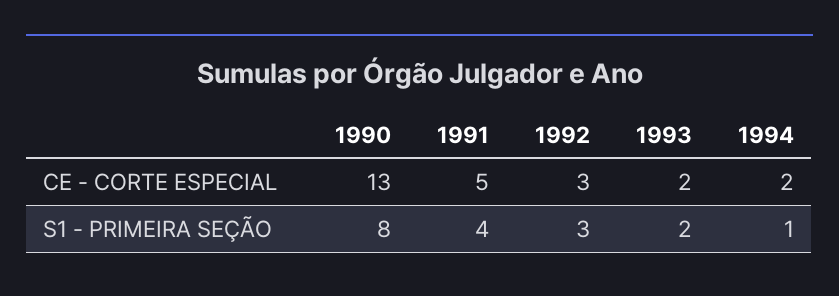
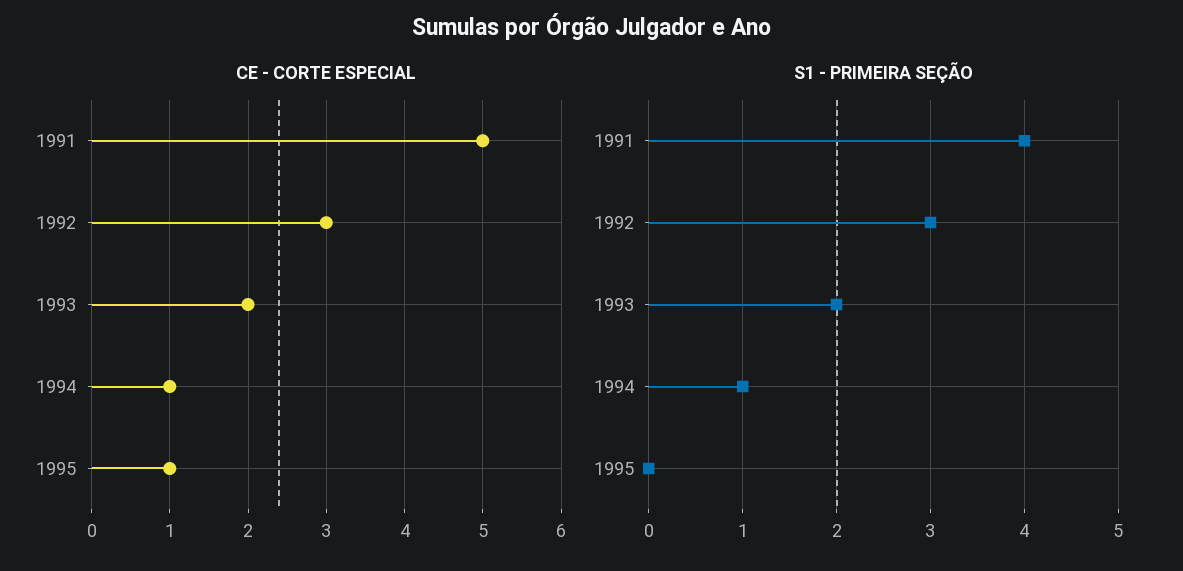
CE - CORTE ESPECIAL, 1990: 13 -> none
CE - CORTE ESPECIAL, 1994: 2 -> 1
S1 - PRIMEIRA SEÇÃO, 1990: 8 -> none
CE - CORTE ESPECIAL, 1995: none -> 1
S1 - PRIMEIRA SEÇÃO, 1995: none -> 0

